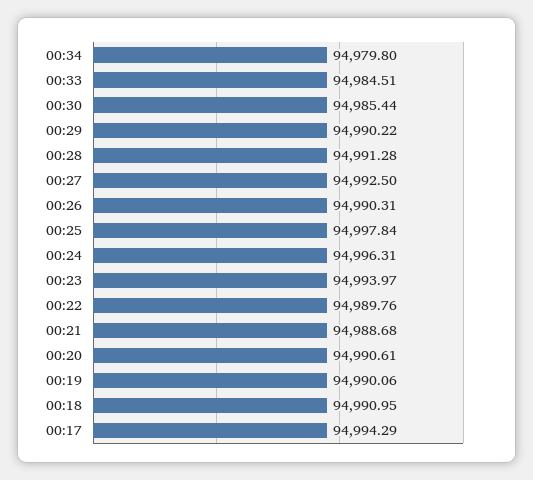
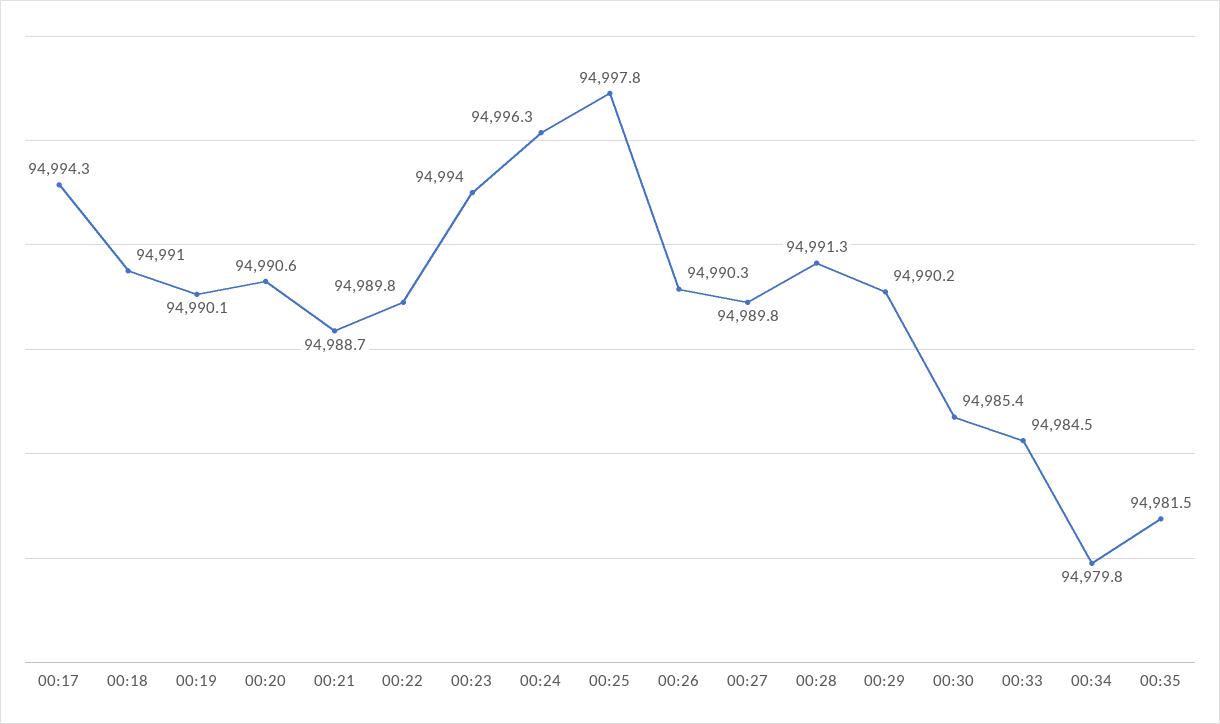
00:27: 94992.5 -> 94989.8
00:35: none -> 94981.5

